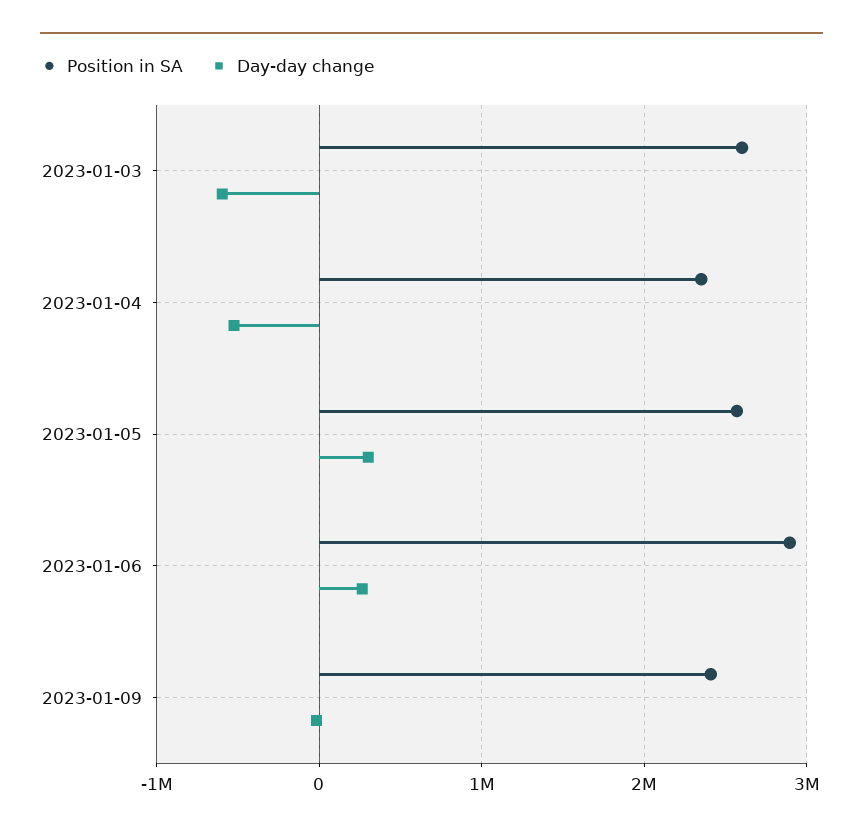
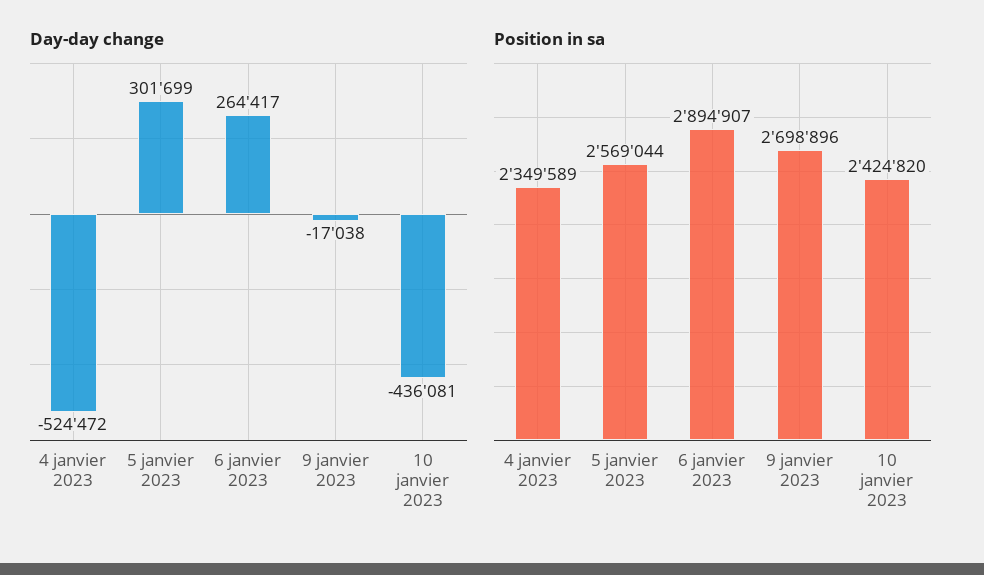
Position in SA, 2023-01-03: 2600000 -> none
Day-day change, 2023-01-03: -600000 -> none
Position in SA, 2023-01-09: 2400000 -> 2698896
Day-day change, 10 janvier 2023: none -> -436081
Position in SA, 10 janvier 2023: none -> 2424820

